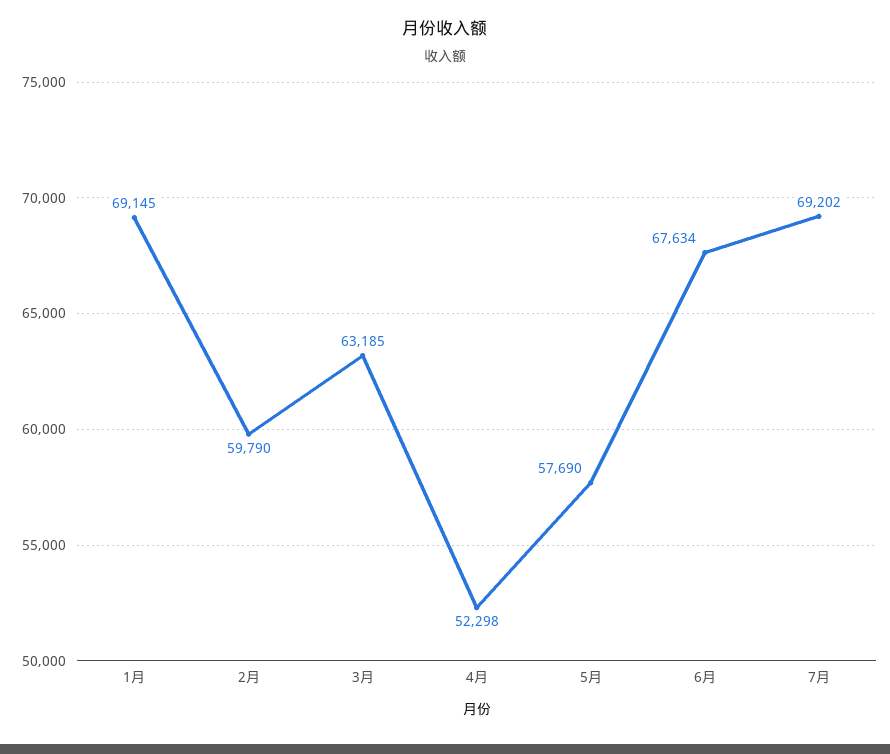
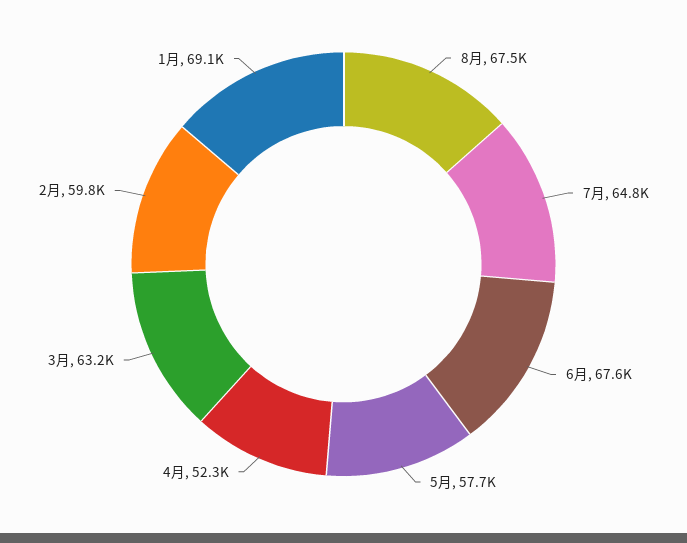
7月: 69202 -> 64800
8月: none -> 67500

